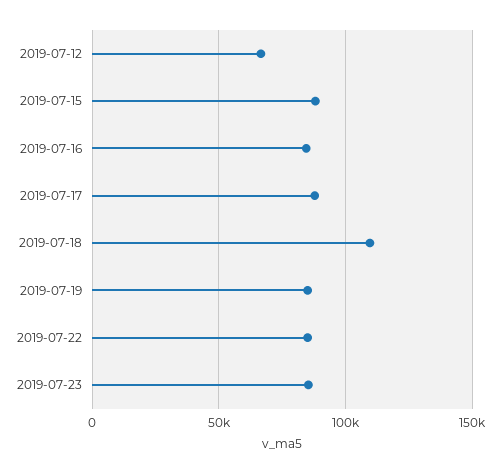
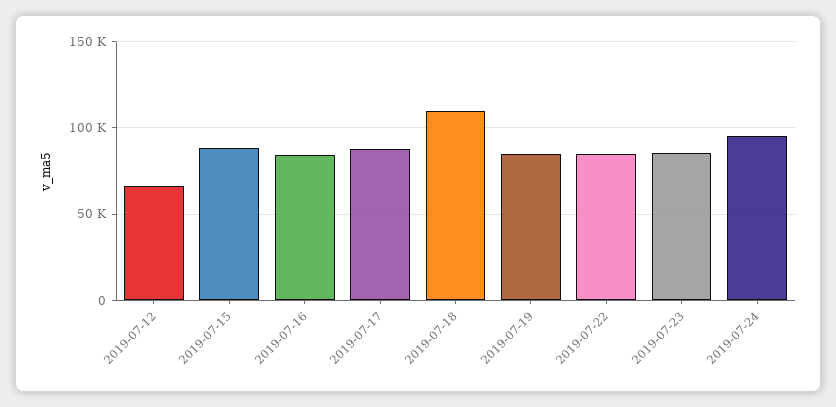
2019-07-24: none -> 95000

